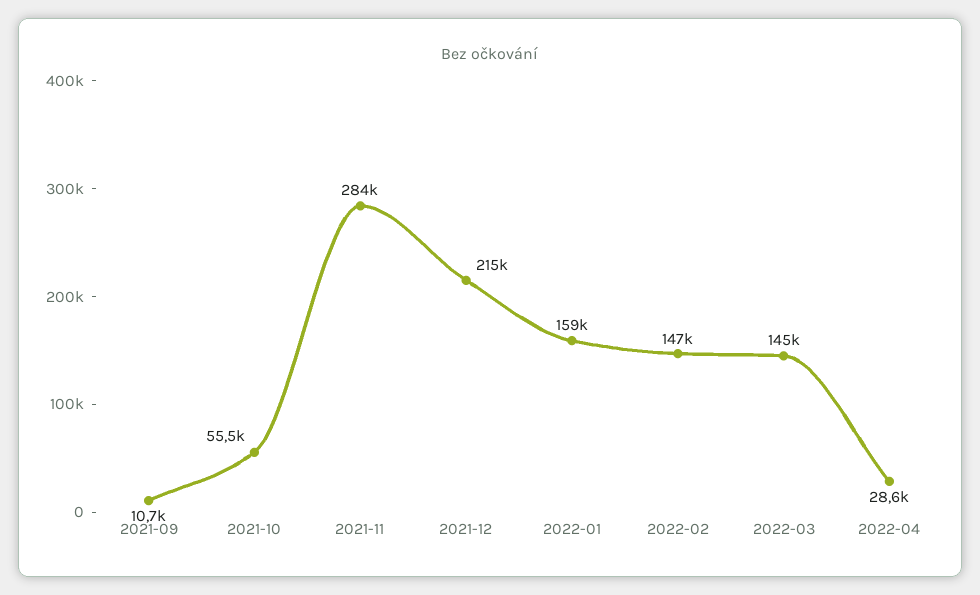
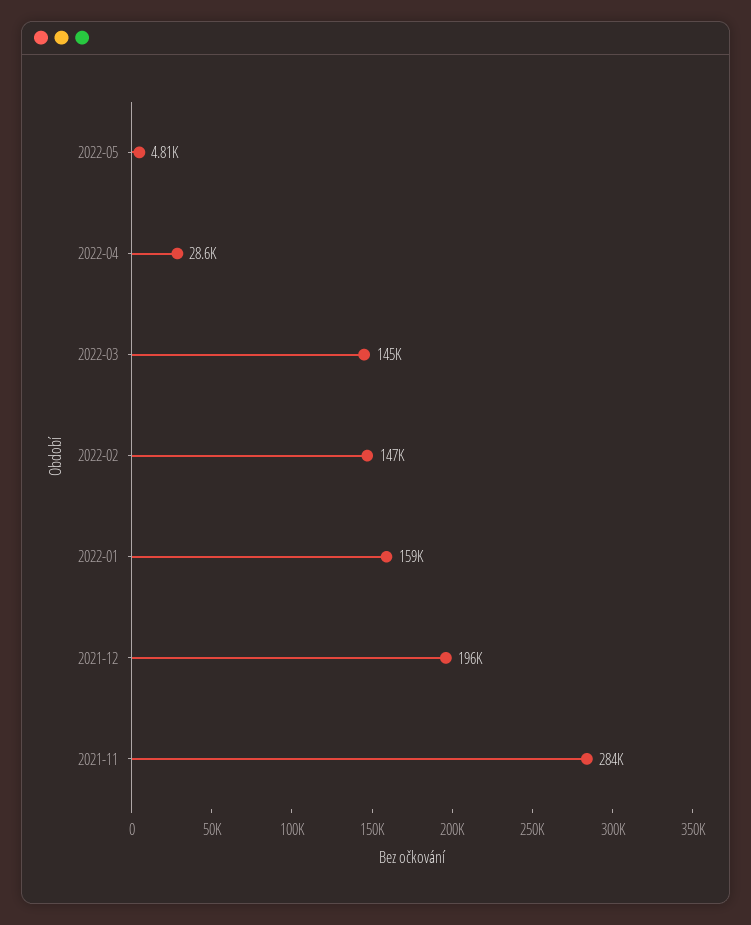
2021-09: 10700 -> none
2021-10: 55500 -> none
2021-12: 215000 -> 196000
2022-05: none -> 4810

